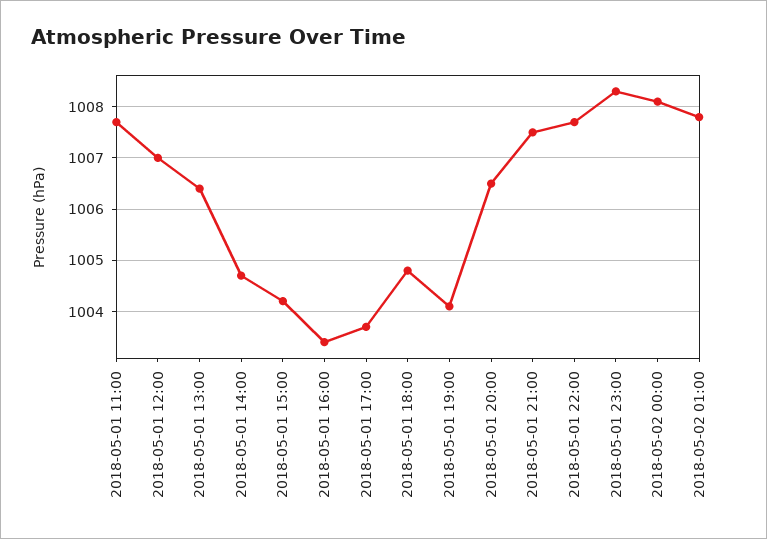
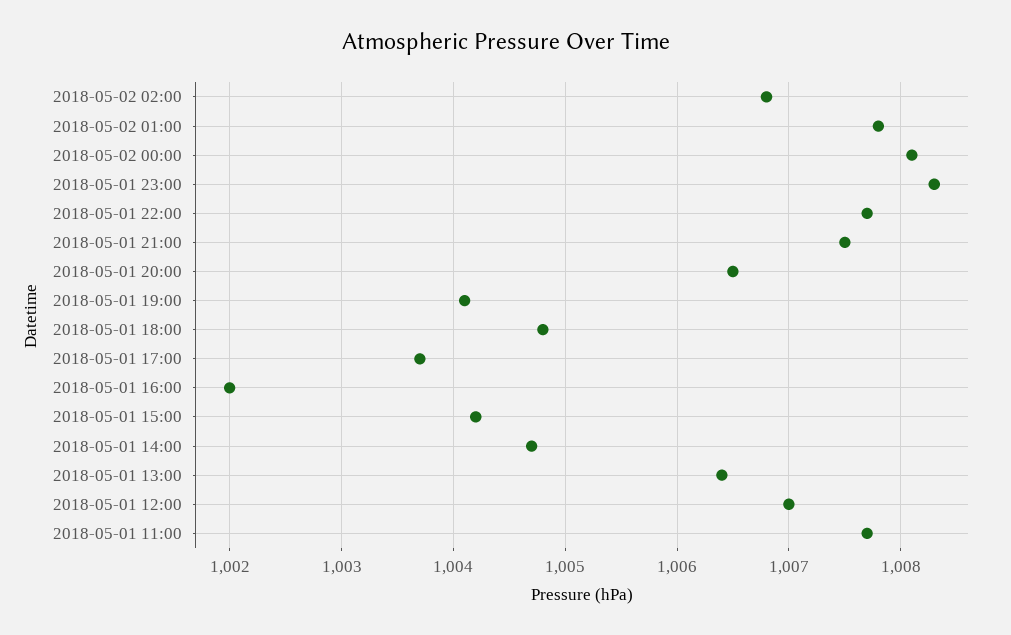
2018-05-01 16:00: 1003.5 -> 1002
2018-05-02 02:00: none -> 1006.8

